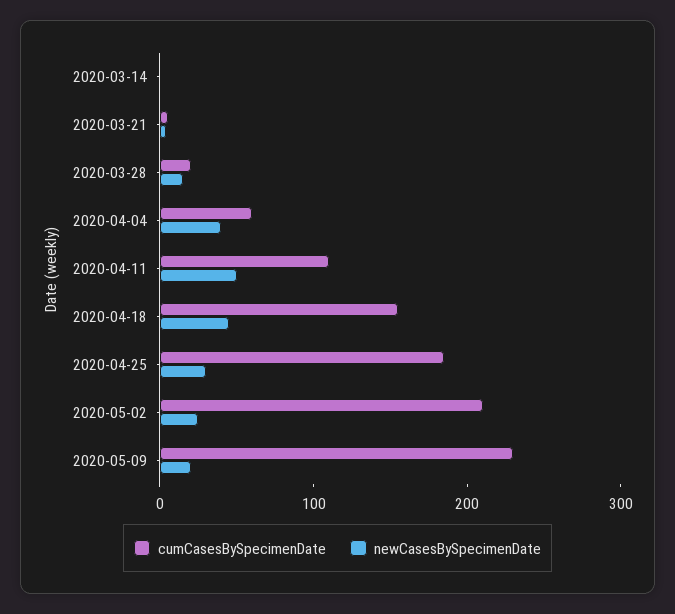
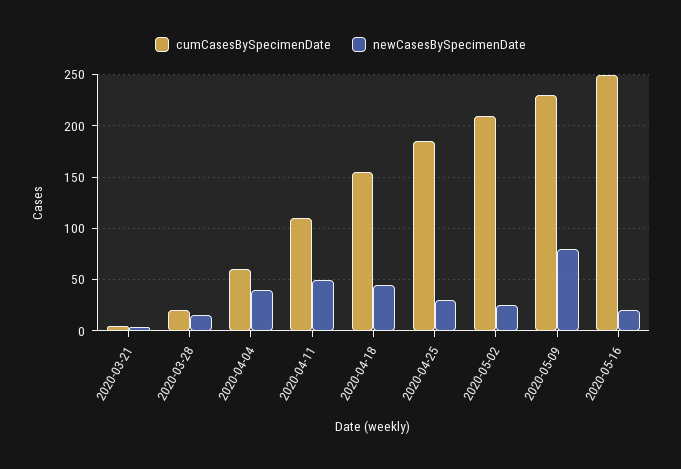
cumCasesBySpecimenDate, 2020-03-14: 0 -> none
newCasesBySpecimenDate, 2020-03-14: 0 -> none
newCasesBySpecimenDate, 2020-05-09: 20 -> 80
cumCasesBySpecimenDate, 2020-05-16: none -> 250
newCasesBySpecimenDate, 2020-05-16: none -> 20

